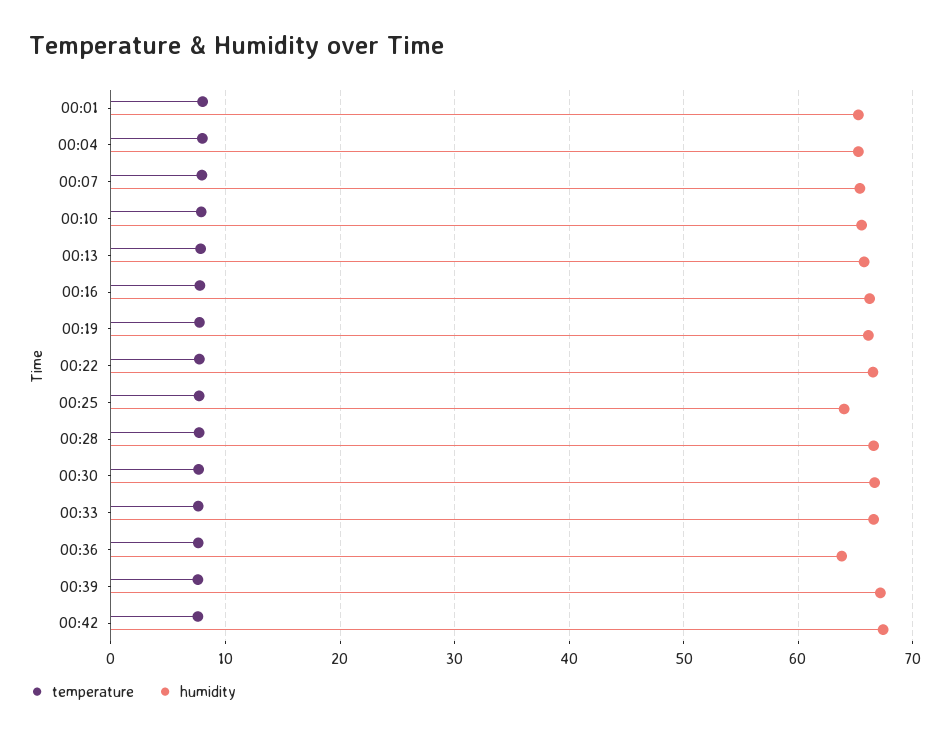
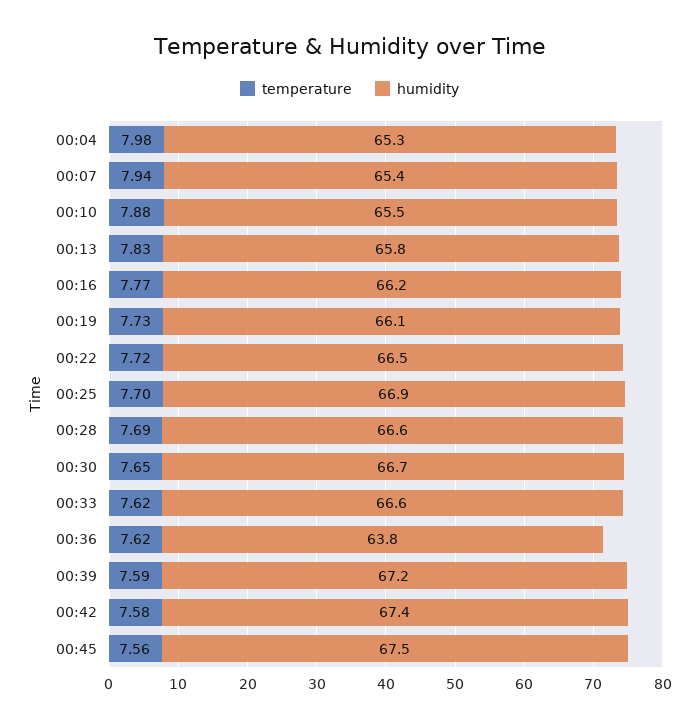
temperature, 00:01: 8 -> none
humidity, 00:01: 65 -> none
humidity, 00:25: 64 -> 66.9
temperature, 00:45: none -> 7.56
humidity, 00:45: none -> 67.5

